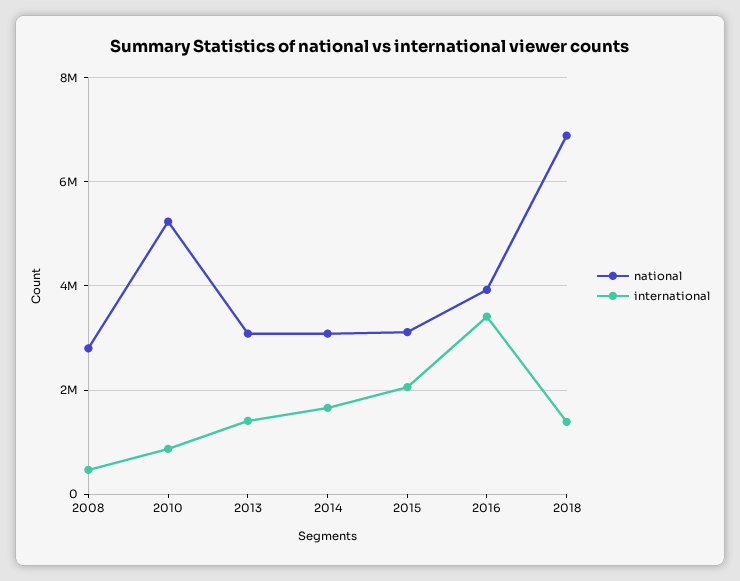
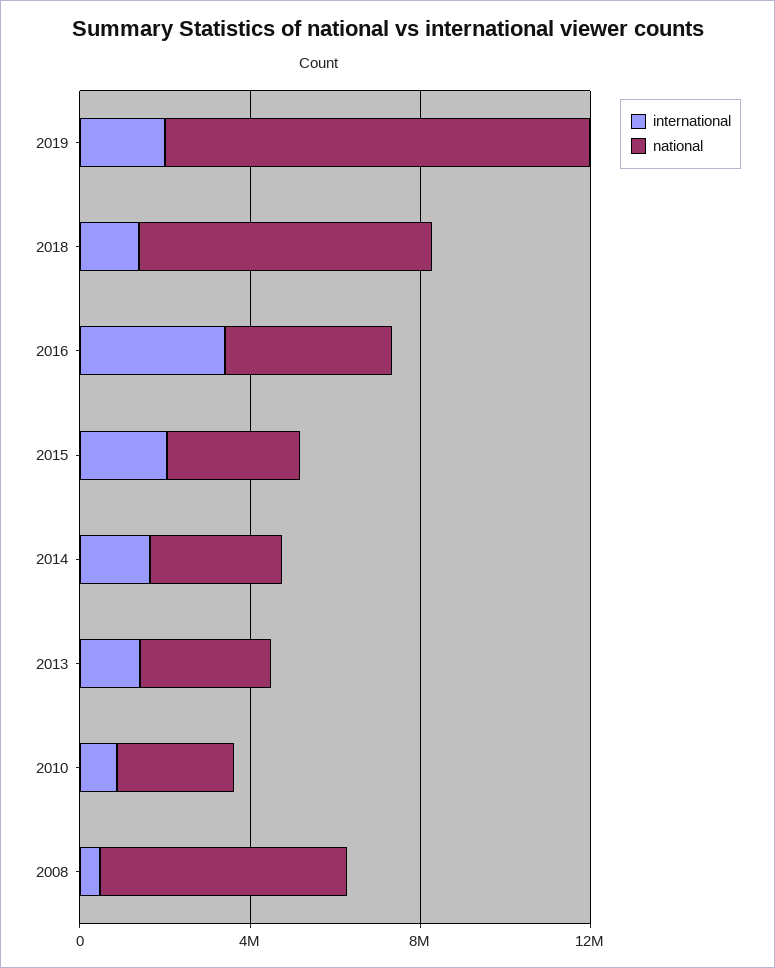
national, 2008: 2800000 -> 6000000
national, 2010: 5200000 -> 3000000
international, 2019: none -> 2000000
national, 2019: none -> 10000000

